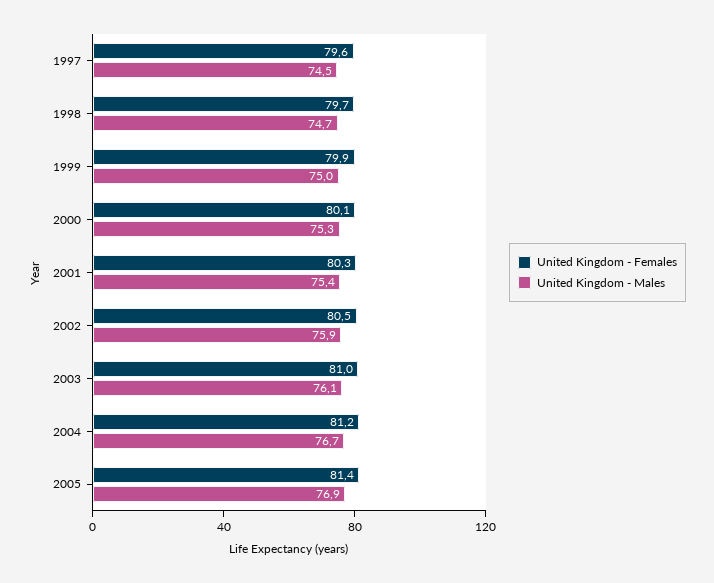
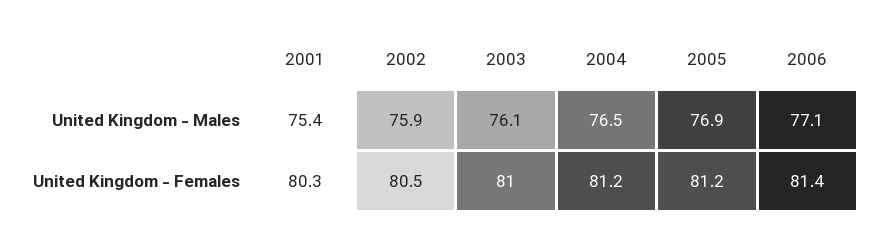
United Kingdom - Females, 1997: 79.6 -> none
United Kingdom - Males, 1997: 74.5 -> none
United Kingdom - Females, 1998: 79.7 -> none
United Kingdom - Males, 1998: 74.7 -> none
United Kingdom - Females, 1999: 79.9 -> none
United Kingdom - Males, 1999: 75 -> none
United Kingdom - Females, 2000: 80.1 -> none
United Kingdom - Males, 2000: 75.3 -> none
United Kingdom - Males, 2004: 76.7 -> 76.5
United Kingdom - Females, 2005: 81.4 -> 81.2
United Kingdom - Males, 2006: none -> 77.1
United Kingdom - Females, 2006: none -> 81.4

